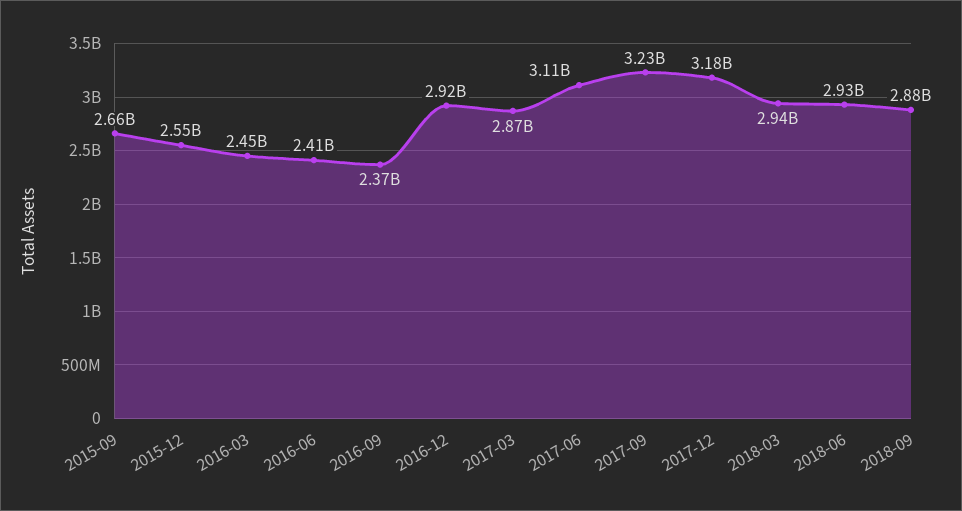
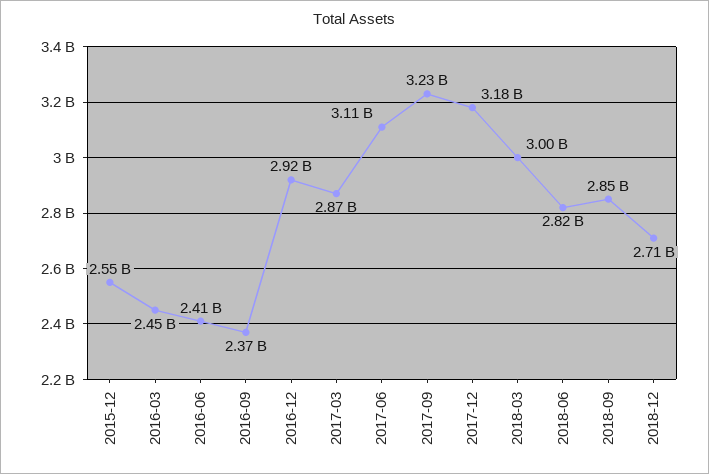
2015-09: 2660000000 -> none
2018-03: 2940000000 -> 3000000000
2018-06: 2930000000 -> 2820000000
2018-09: 2880000000 -> 2850000000
2018-12: none -> 2710000000

